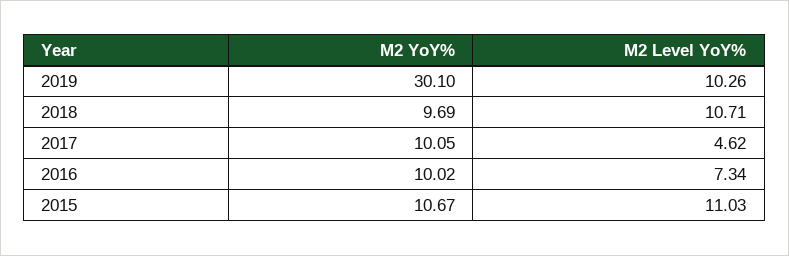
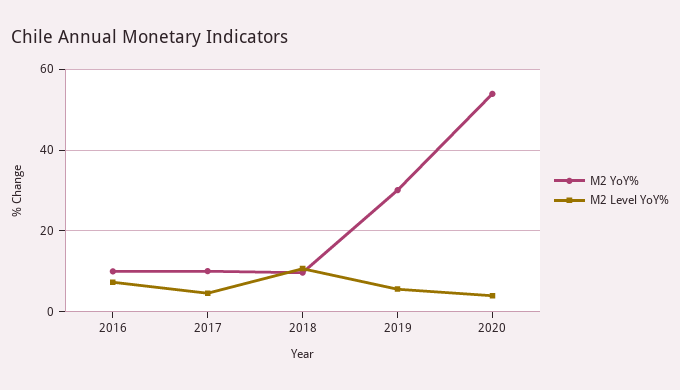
M2 Level YoY%, 2019: 10.26 -> 6
M2 YoY%, 2015: 10.67 -> none
M2 Level YoY%, 2015: 11.03 -> none
M2 YoY%, 2020: none -> 54
M2 Level YoY%, 2020: none -> 4

